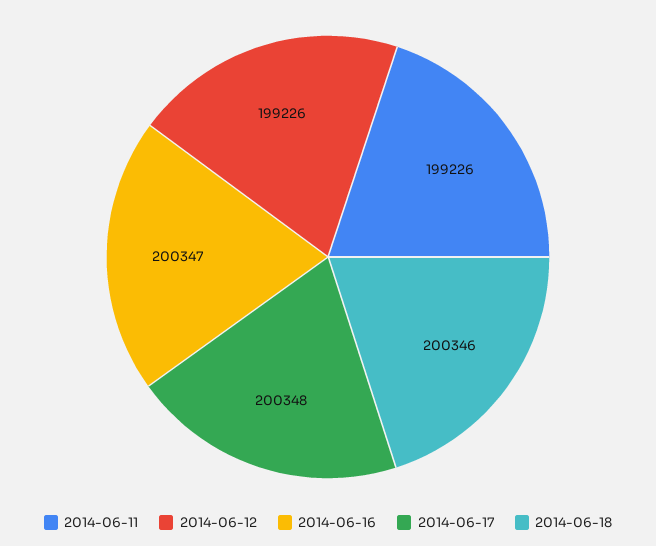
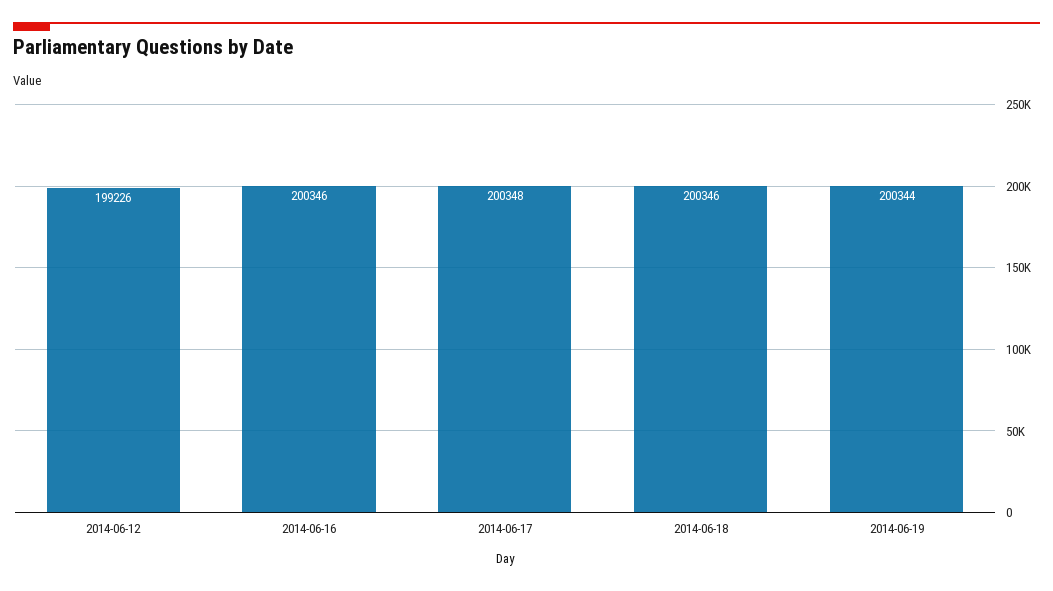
2014-06-11: 199226 -> none
2014-06-16: 200347 -> 200346
2014-06-19: none -> 200344

